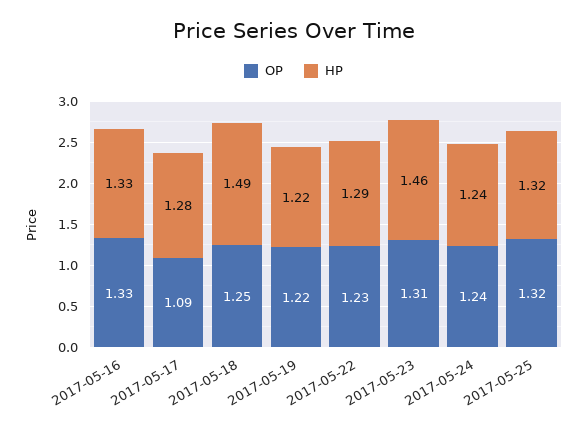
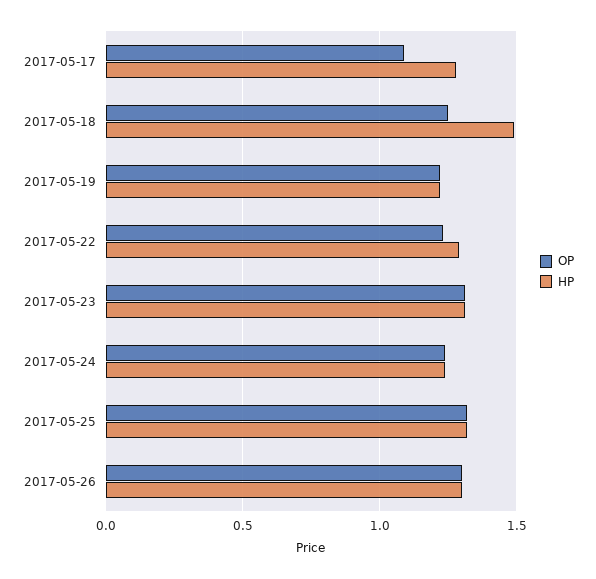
OP, 2017-05-16: 1.33 -> none
HP, 2017-05-16: 1.33 -> none
HP, 2017-05-23: 1.46 -> 1.3
OP, 2017-05-26: none -> 1.3
HP, 2017-05-26: none -> 1.3

